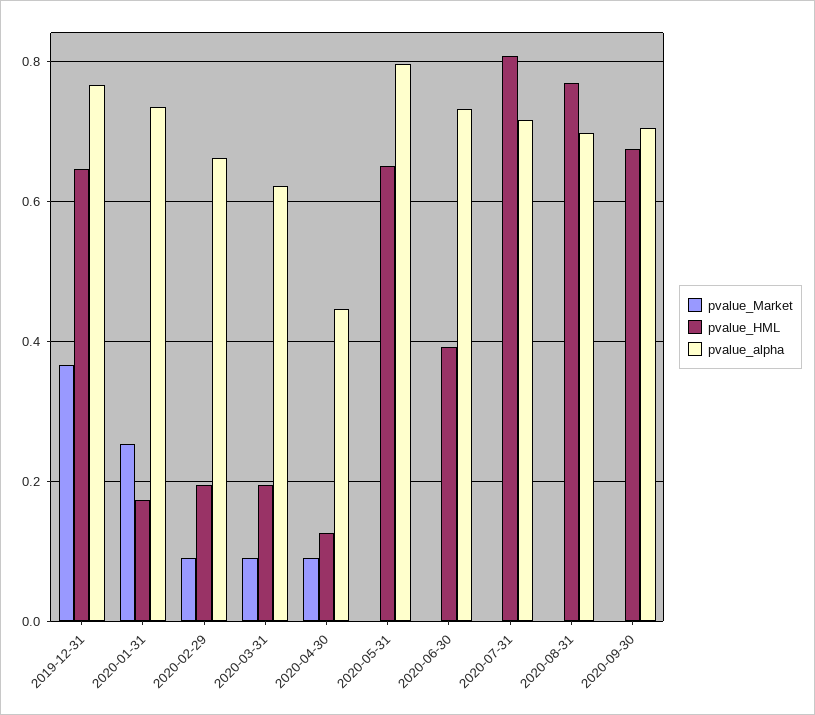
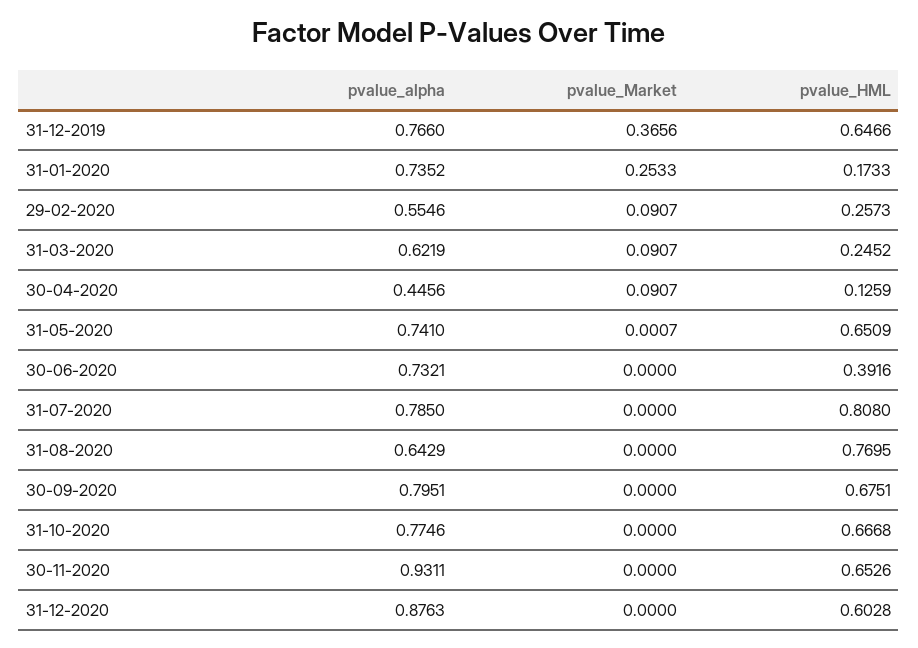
pvalue_HML, 2020-02-29: 0.2 -> 0.2573
pvalue_alpha, 2020-02-29: 0.66 -> 0.5546
pvalue_HML, 2020-03-31: 0.2 -> 0.2452
pvalue_alpha, 2020-05-31: 0.8 -> 0.741
pvalue_alpha, 2020-07-31: 0.72 -> 0.785
pvalue_alpha, 2020-08-31: 0.7 -> 0.6429
pvalue_alpha, 2020-09-30: 0.7 -> 0.7951
pvalue_alpha, 31-10-2020: none -> 0.7746
pvalue_Market, 31-10-2020: none -> 0
pvalue_HML, 31-10-2020: none -> 0.6668
pvalue_alpha, 30-11-2020: none -> 0.9311
pvalue_Market, 30-11-2020: none -> 0
pvalue_HML, 30-11-2020: none -> 0.6526
pvalue_alpha, 31-12-2020: none -> 0.8763
pvalue_Market, 31-12-2020: none -> 0
pvalue_HML, 31-12-2020: none -> 0.6028

